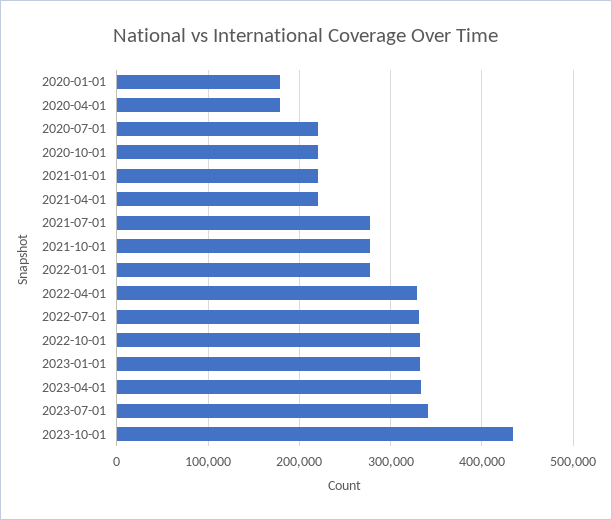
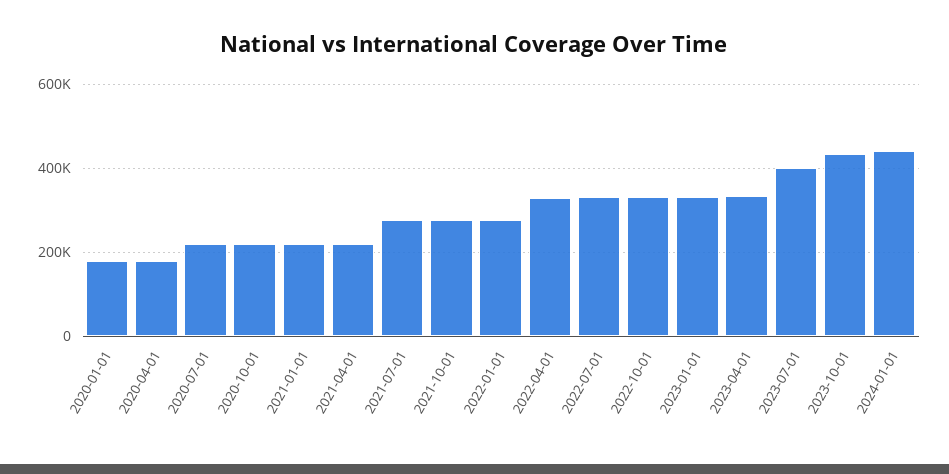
2023-07-01: 340000 -> 400000
2024-01-01: none -> 440000

